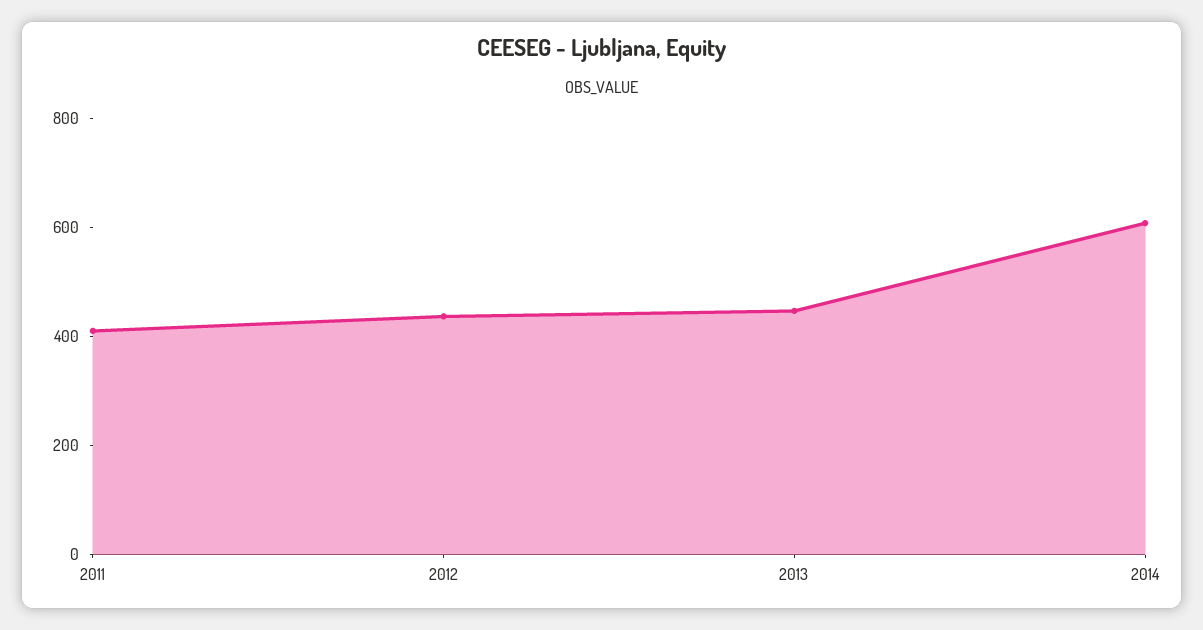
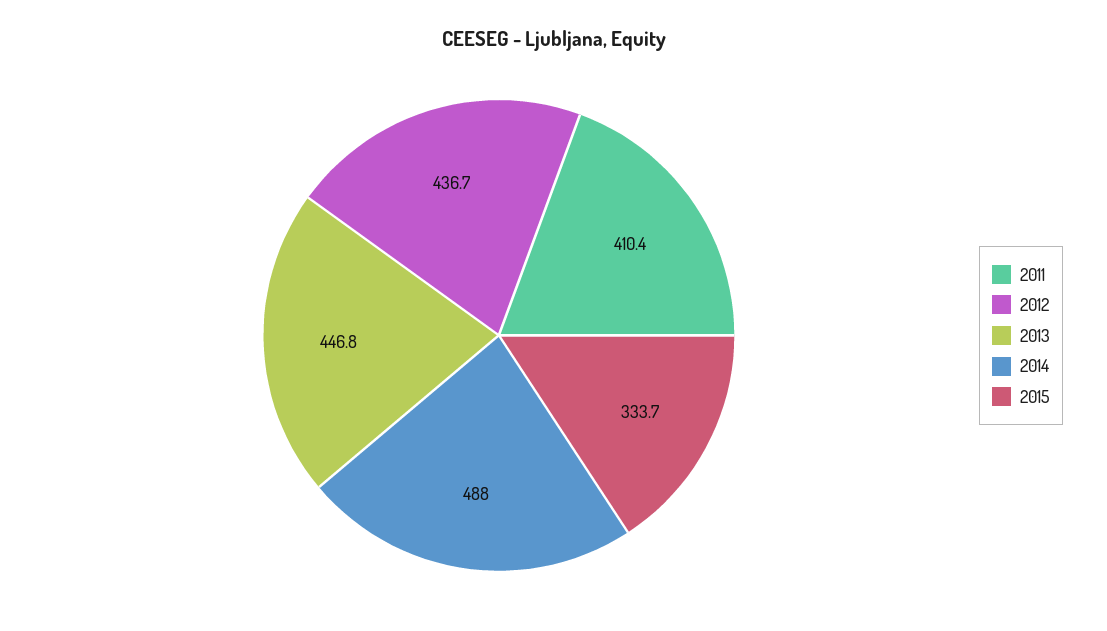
2014: 600 -> 488
2015: none -> 333.7

